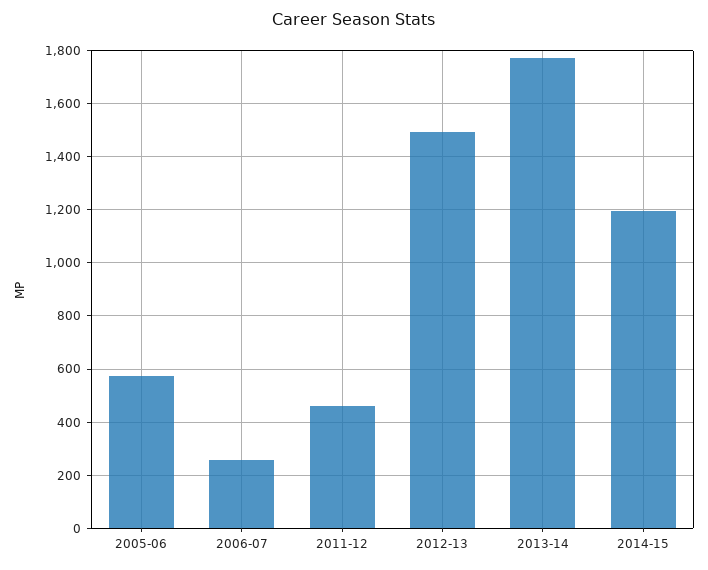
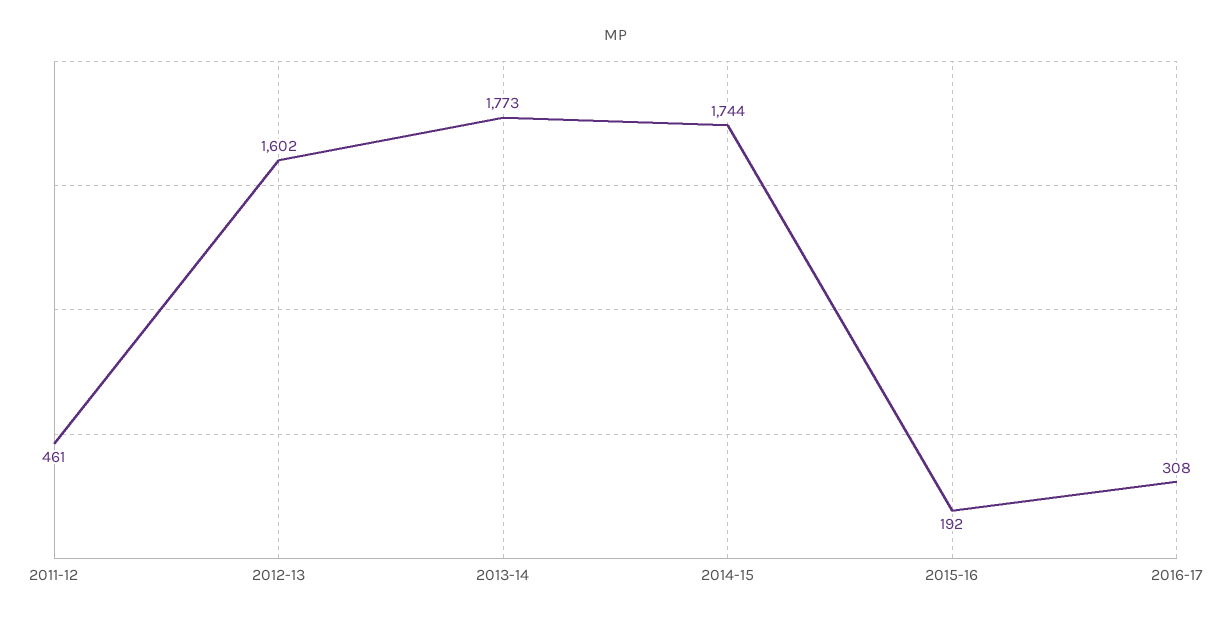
2005-06: 575 -> none
2006-07: 250 -> none
2012-13: 1500 -> 1602
2014-15: 1200 -> 1744
2015-16: none -> 192
2016-17: none -> 308

